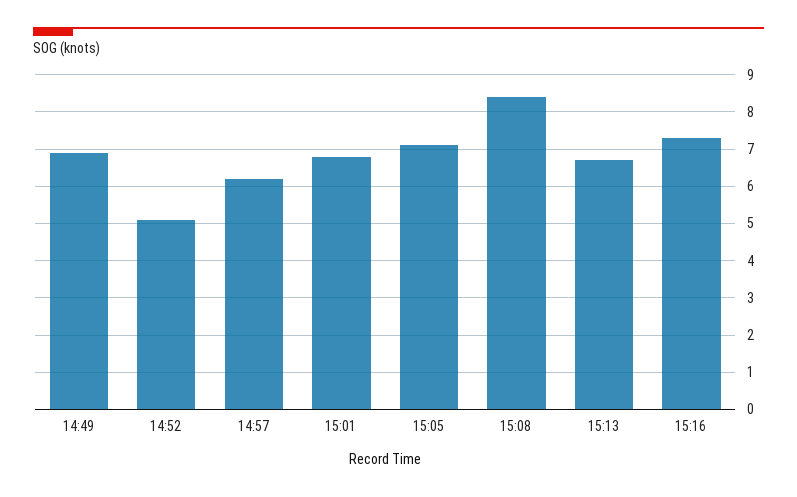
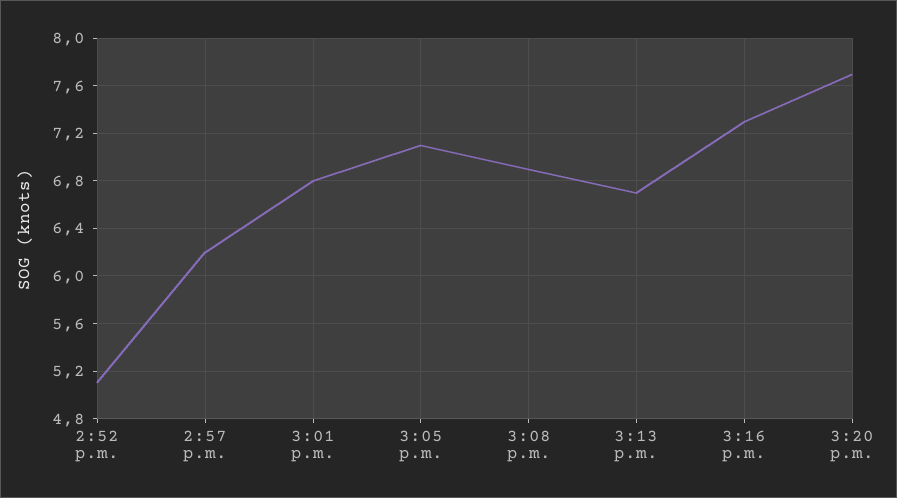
14:49: 7 -> none
15:08: 8.5 -> 6.9
3:20 p.m.: none -> 7.7

